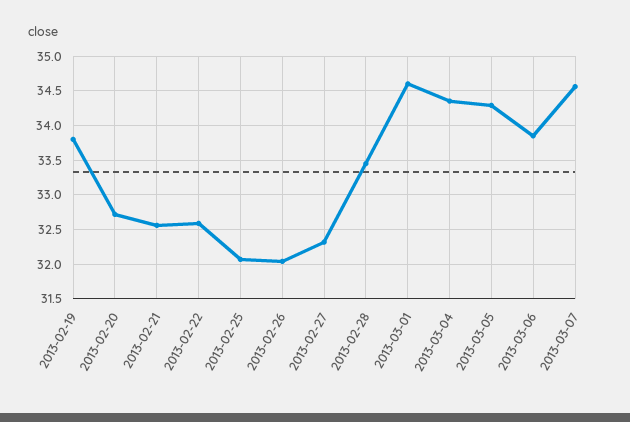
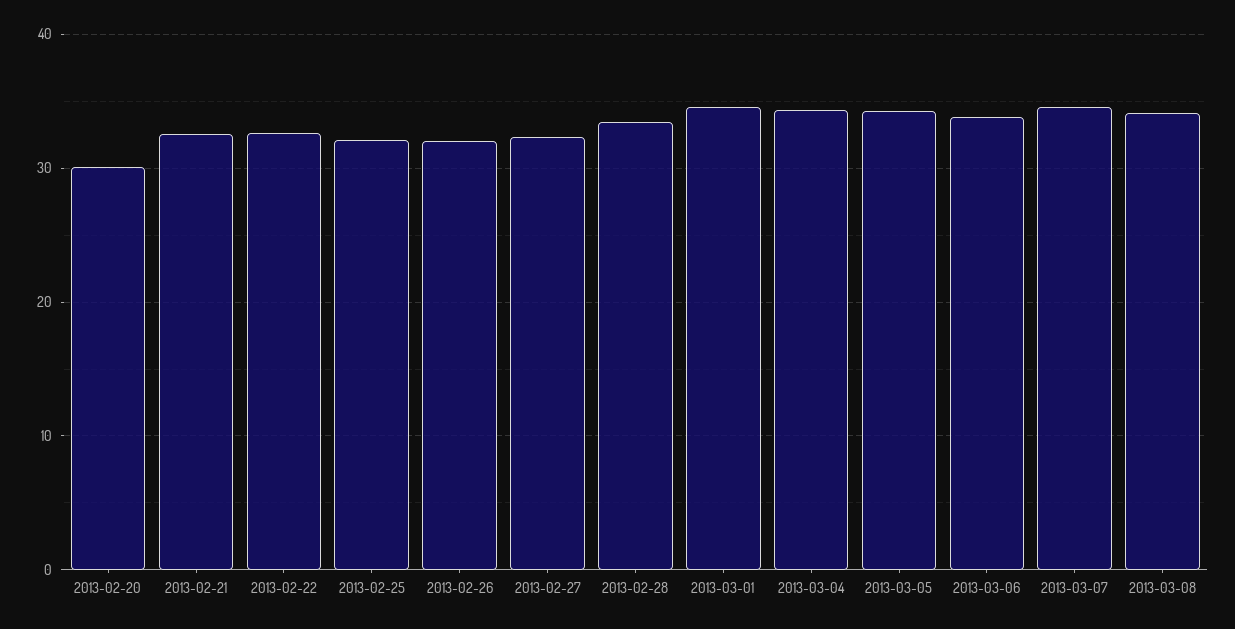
2013-02-19: 33.8 -> none
2013-02-20: 32.7 -> 30
2013-03-08: none -> 34

